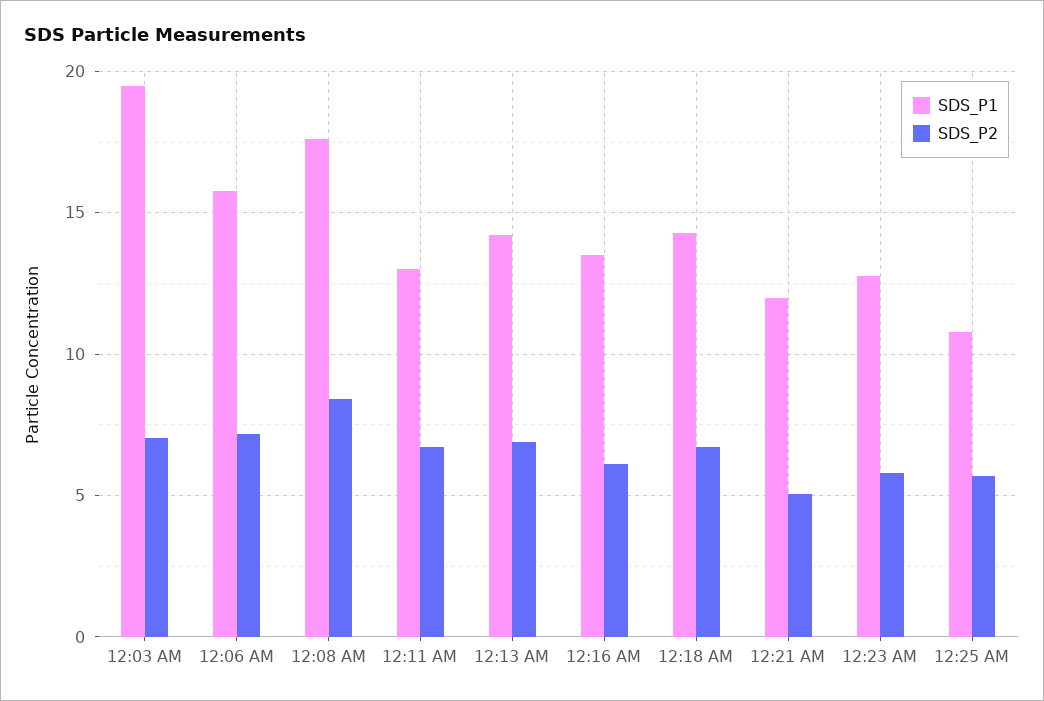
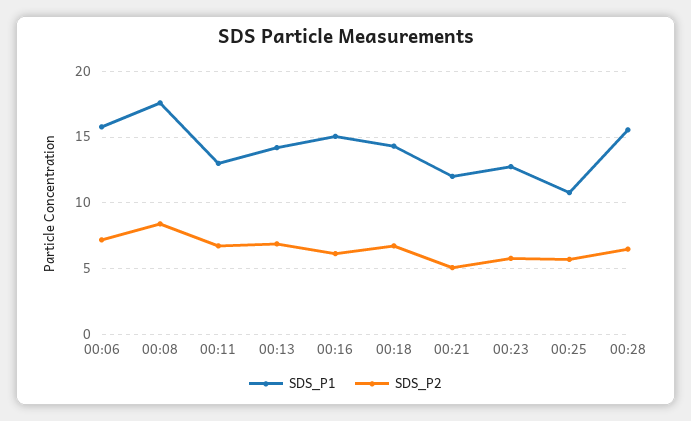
SDS_P1, 12:03 AM: 19.5 -> none
SDS_P2, 12:03 AM: 7 -> none
SDS_P1, 12:16 AM: 13.5 -> 15
SDS_P1, 00:28: none -> 15.5
SDS_P2, 00:28: none -> 6.5

